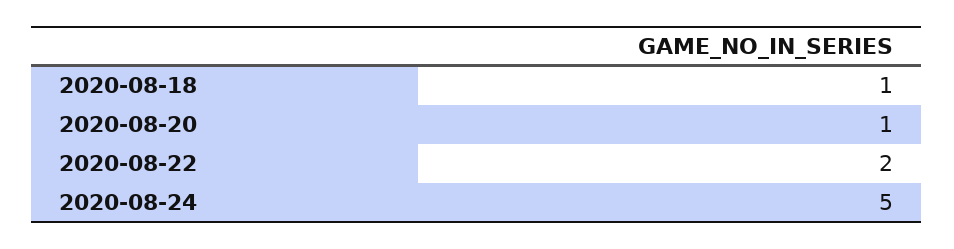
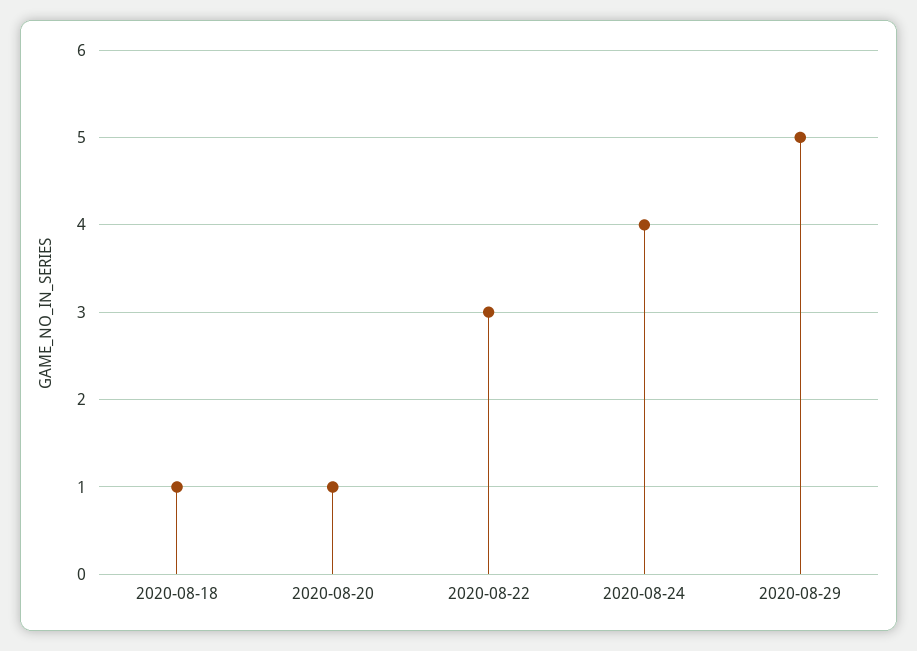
2020-08-22: 2 -> 3
2020-08-24: 5 -> 4
2020-08-29: none -> 5

